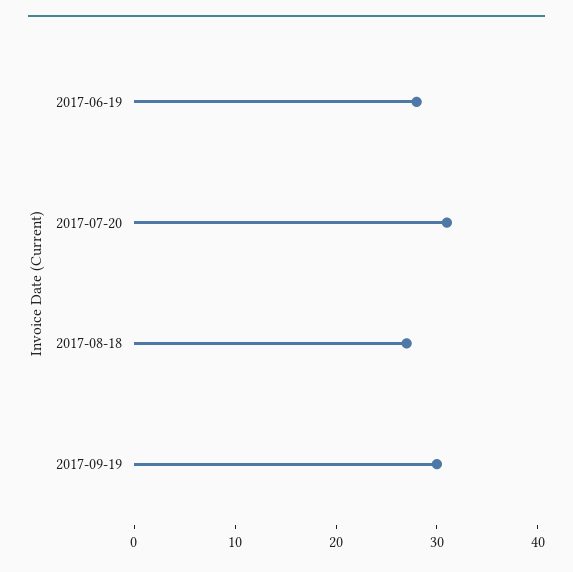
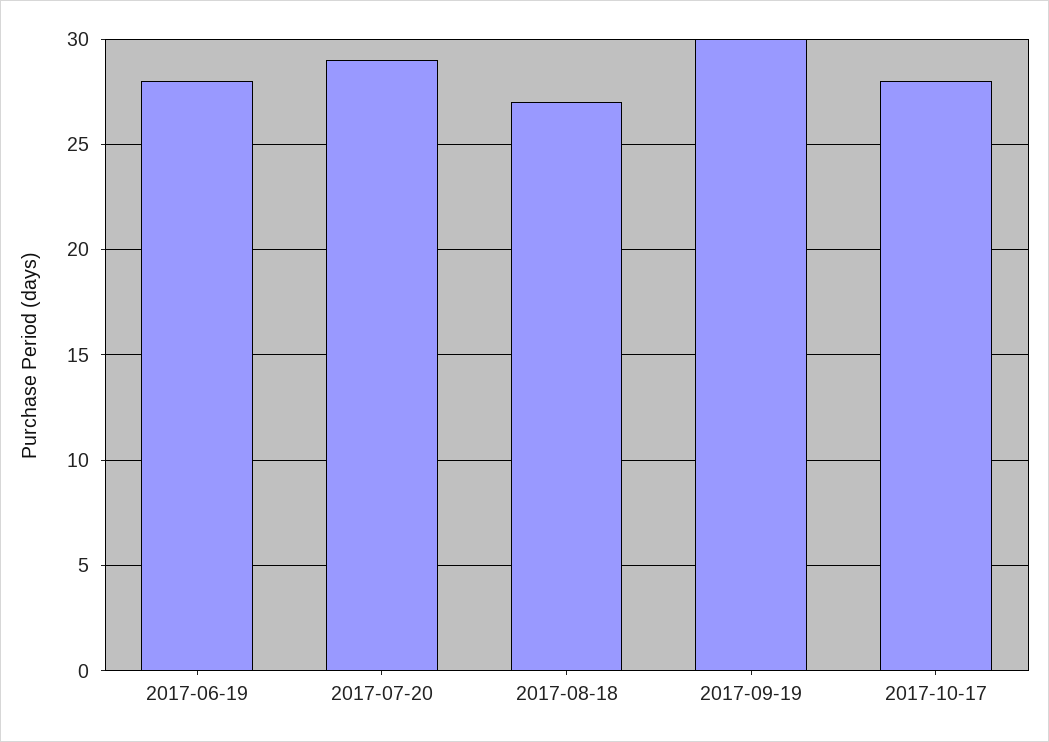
2017-07-20: 31 -> 29
2017-10-17: none -> 28

